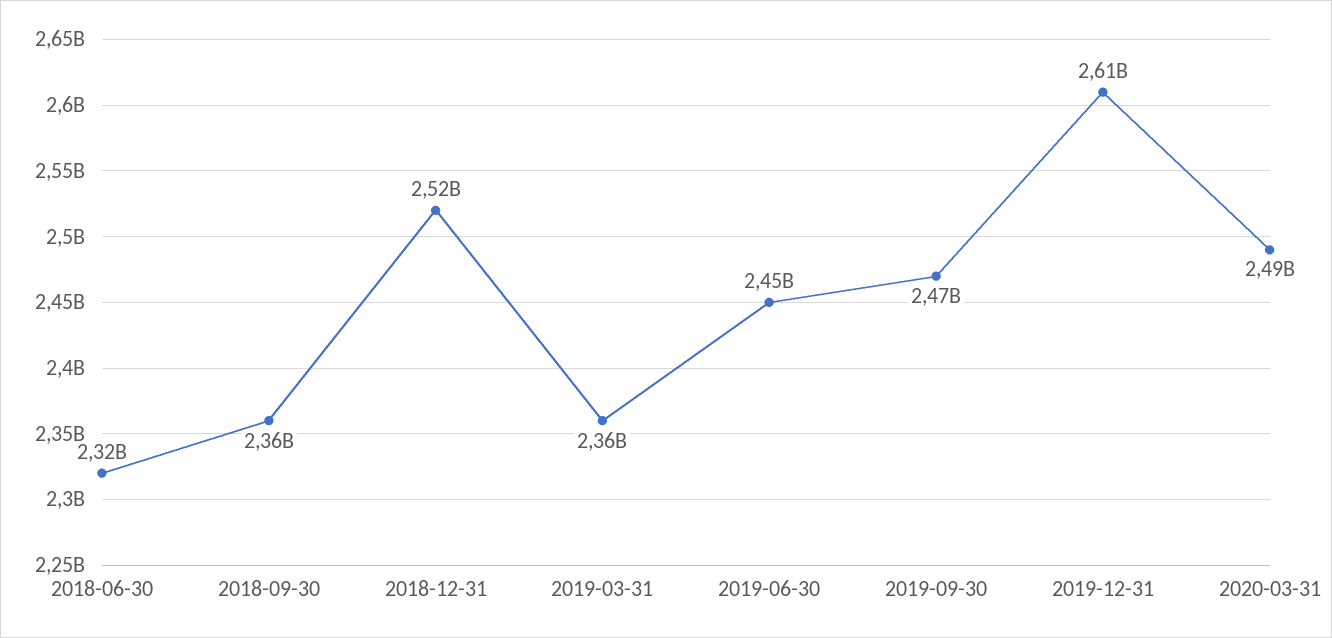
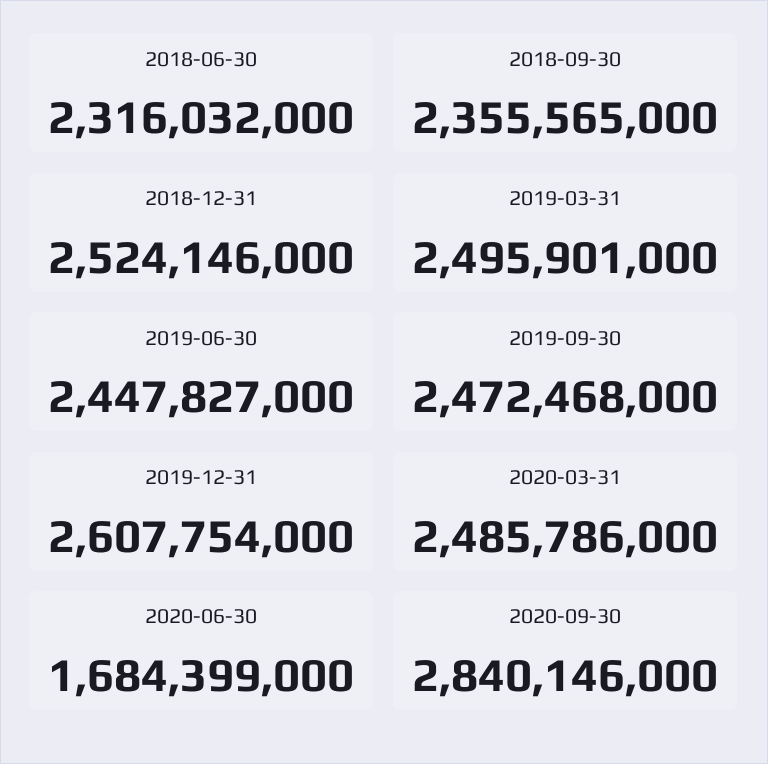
2019-03-31: 2360000000 -> 2495901000
2020-06-30: none -> 1684399000
2020-09-30: none -> 2840146000

